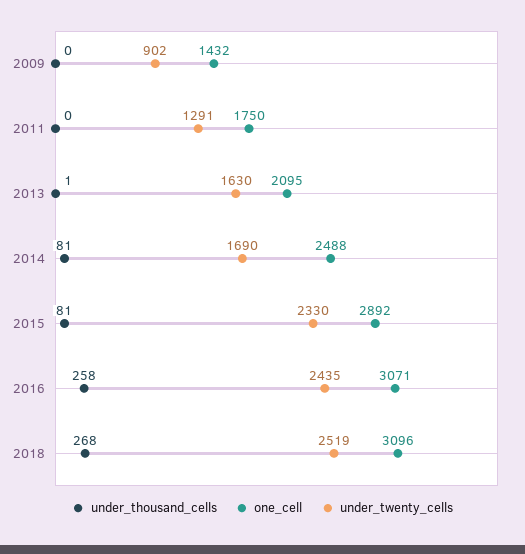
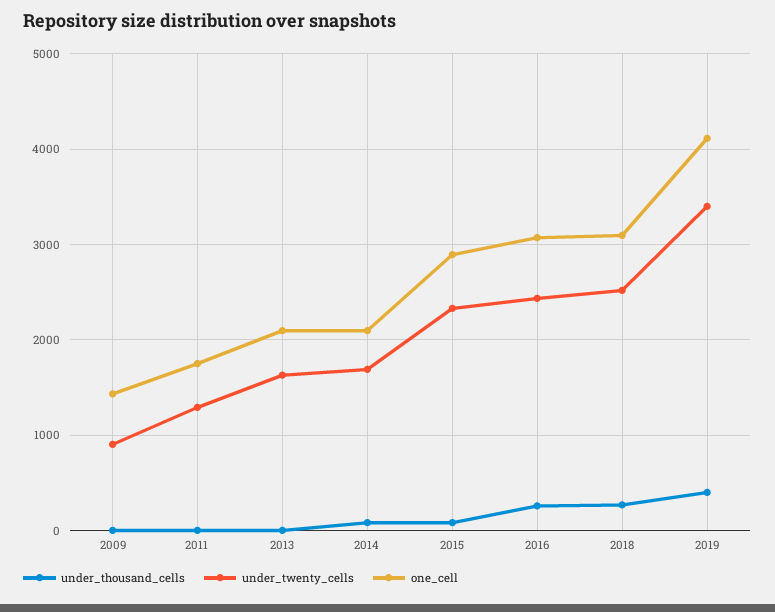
one_cell, 2014: 2488 -> 2100
under_thousand_cells, 2019: none -> 400
under_twenty_cells, 2019: none -> 3400
one_cell, 2019: none -> 4100

